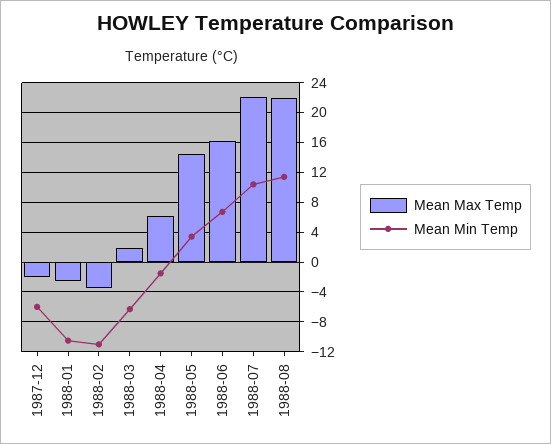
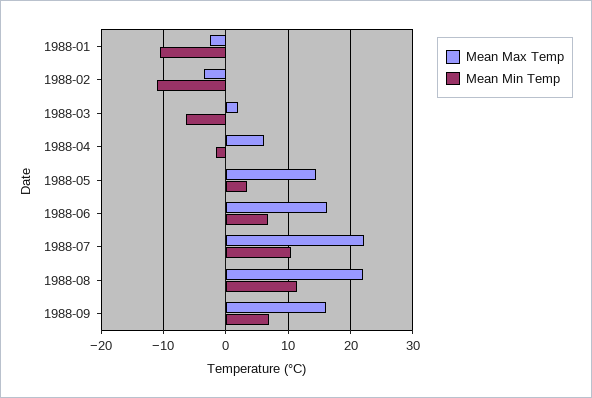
Mean Max Temp, 1987-12: -2 -> none
Mean Min Temp, 1987-12: -6 -> none
Mean Max Temp, 1988-09: none -> 16
Mean Min Temp, 1988-09: none -> 7

